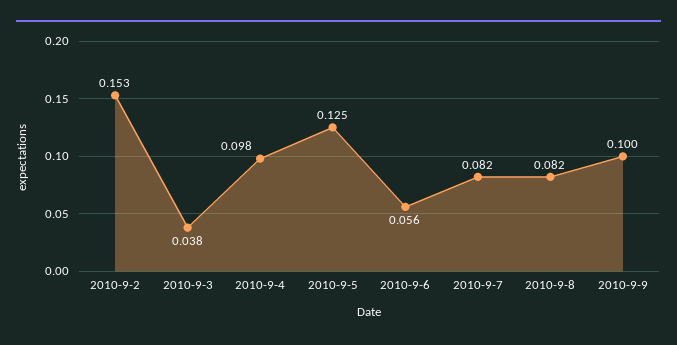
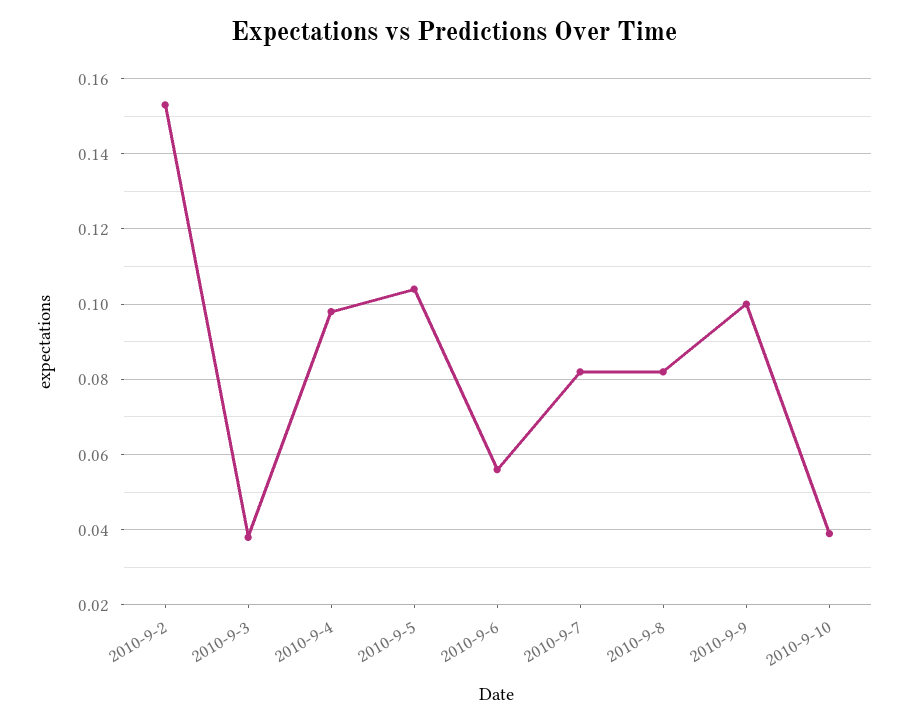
2010-9-5: 0.125 -> 0.105
2010-9-10: none -> 0.04

